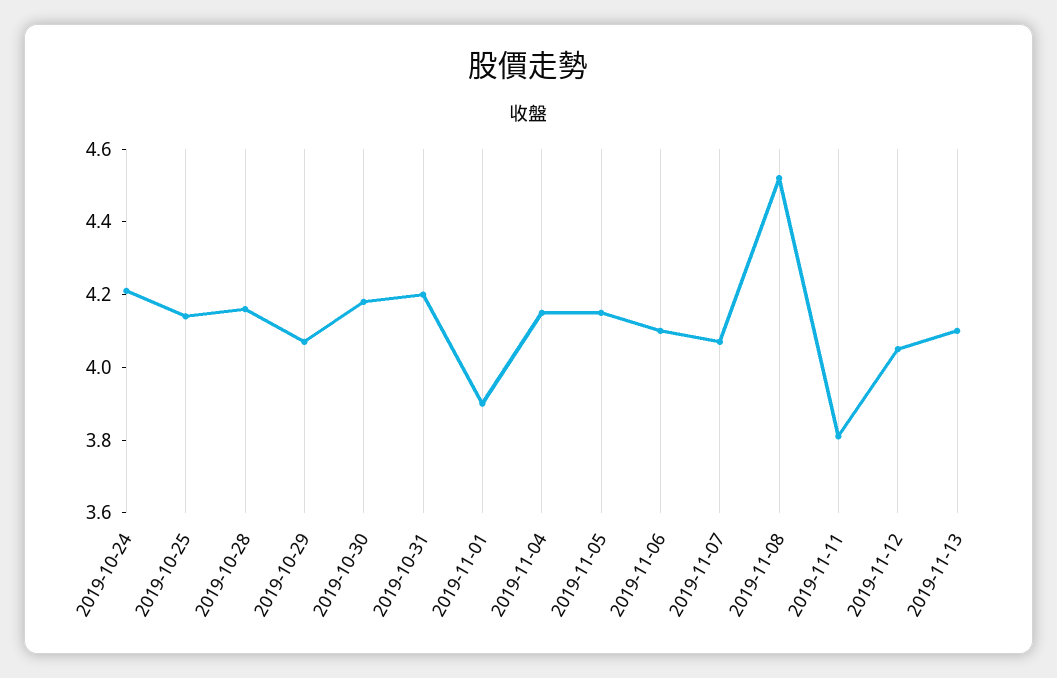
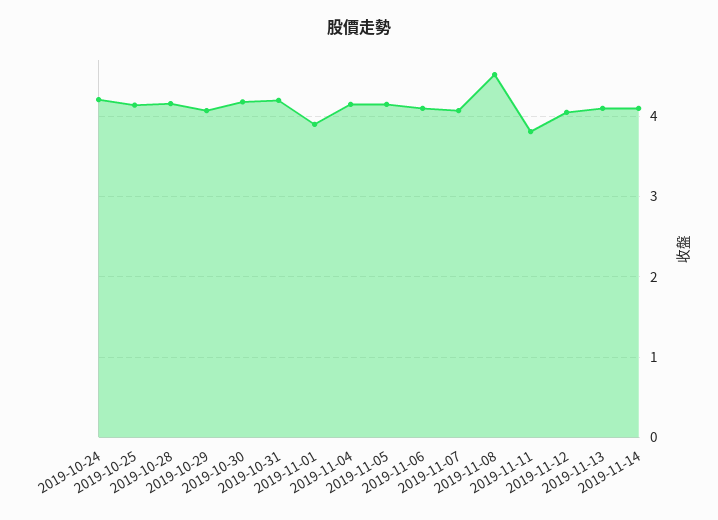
2019-11-14: none -> 4.1

